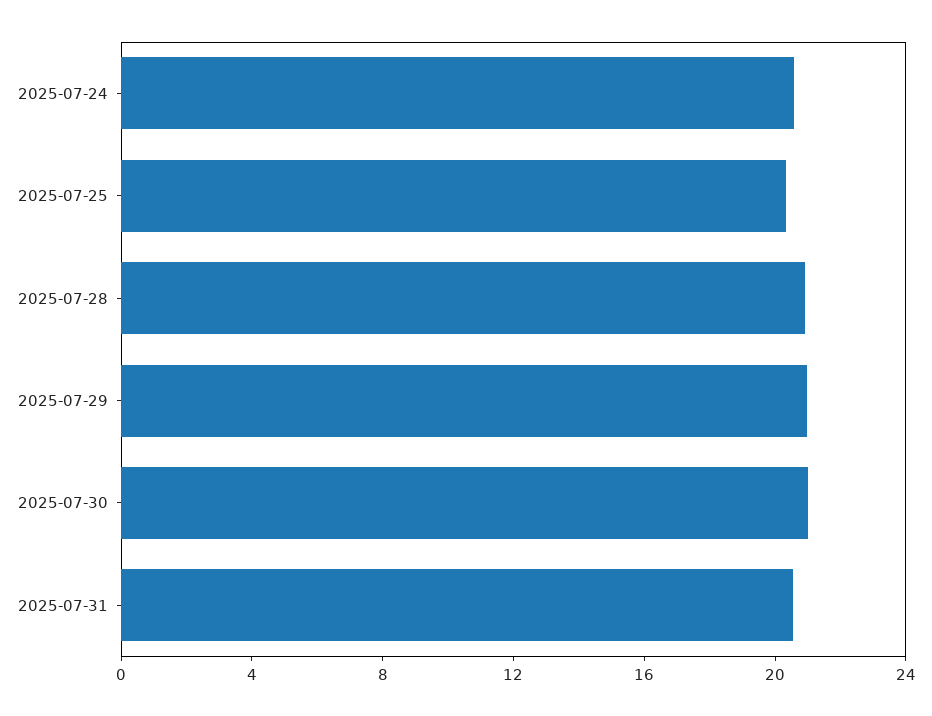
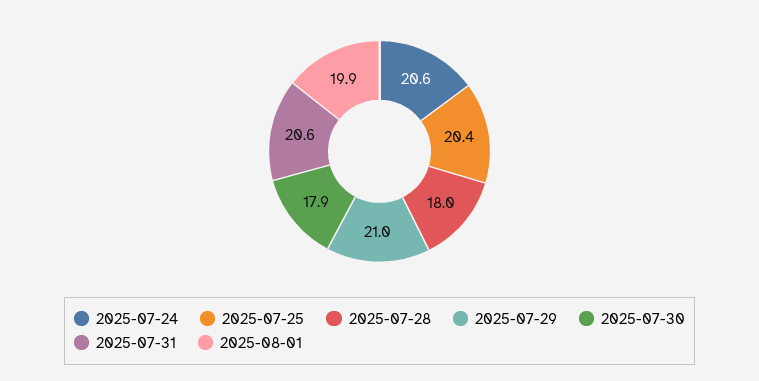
2025-07-28: 21 -> 18
2025-07-30: 21 -> 17.9
2025-08-01: none -> 19.9

